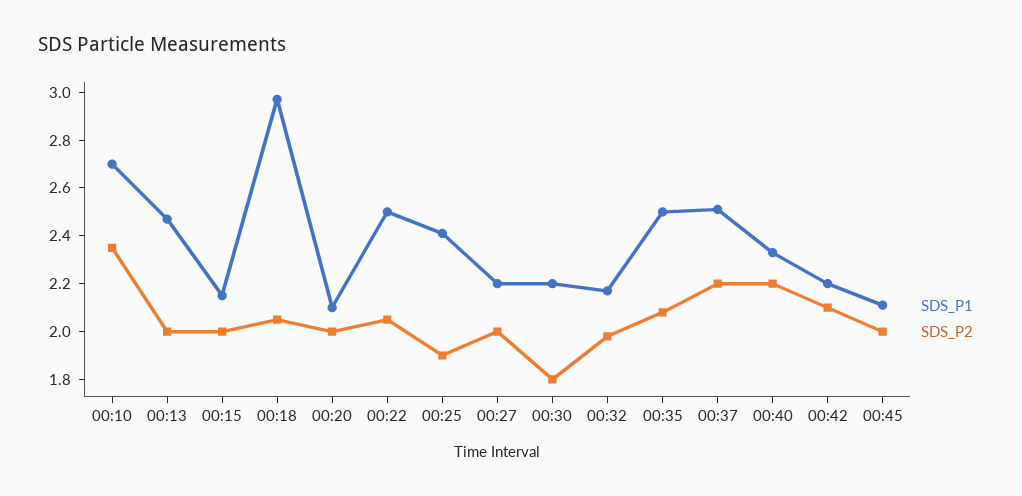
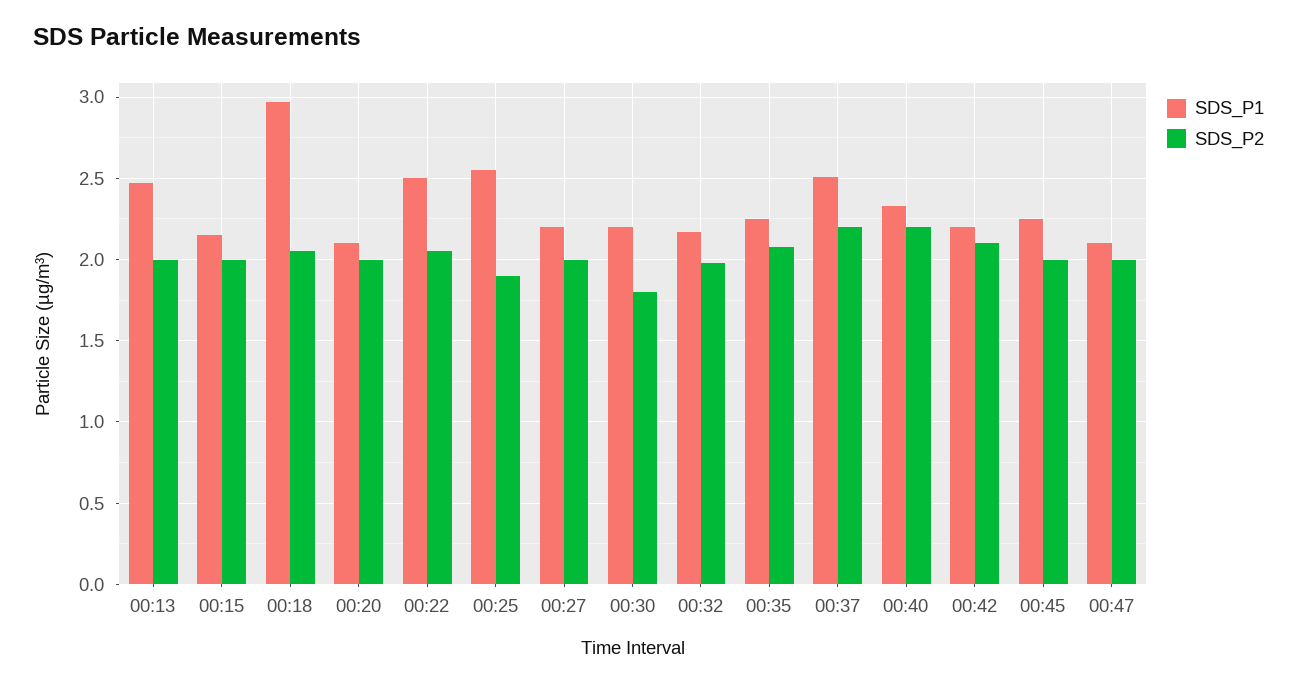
SDS_P1, 00:10: 2.7 -> none
SDS_P2, 00:10: 2.35 -> none
SDS_P1, 00:25: 2.4 -> 2.55
SDS_P1, 00:35: 2.5 -> 2.25
SDS_P1, 00:45: 2.1 -> 2.25
SDS_P1, 00:47: none -> 2.1
SDS_P2, 00:47: none -> 2

